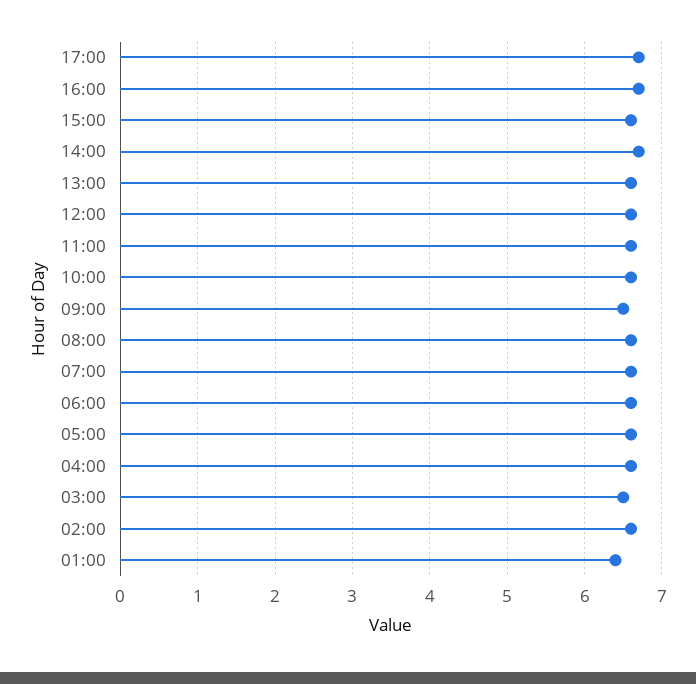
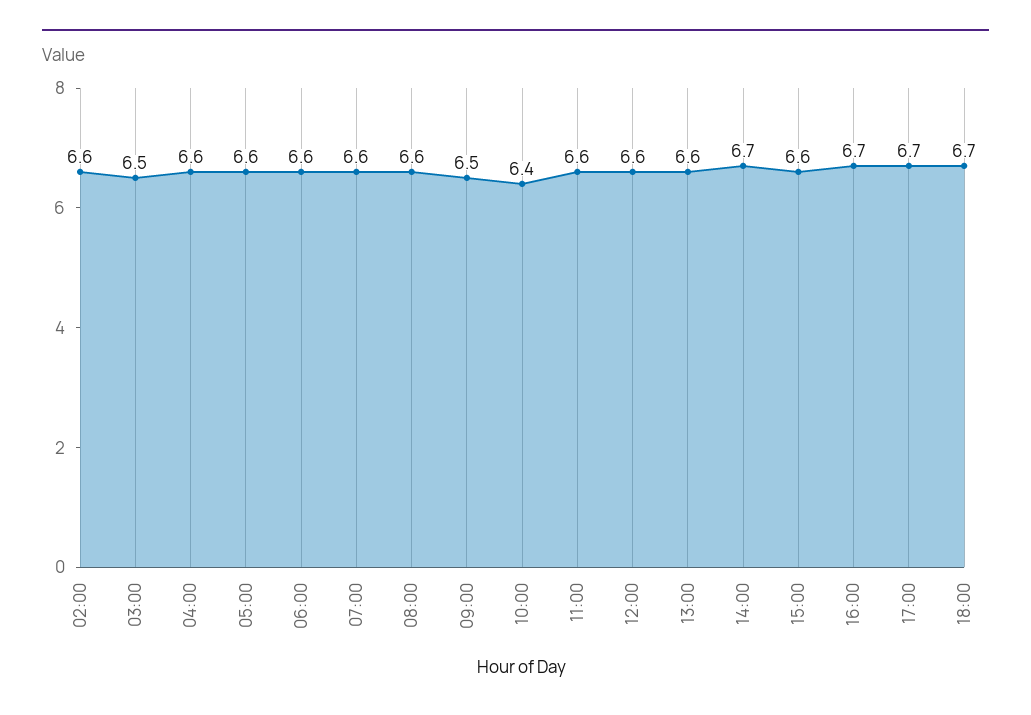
10:00: 6.6 -> 6.4
01:00: 6.4 -> none
18:00: none -> 6.7

